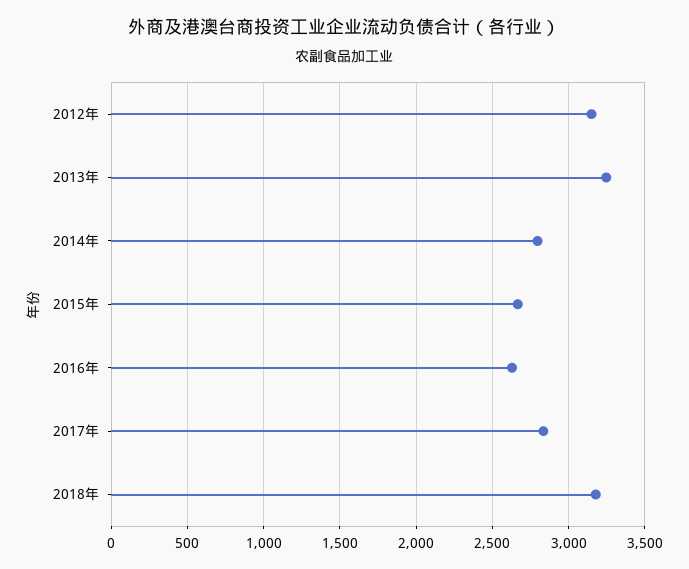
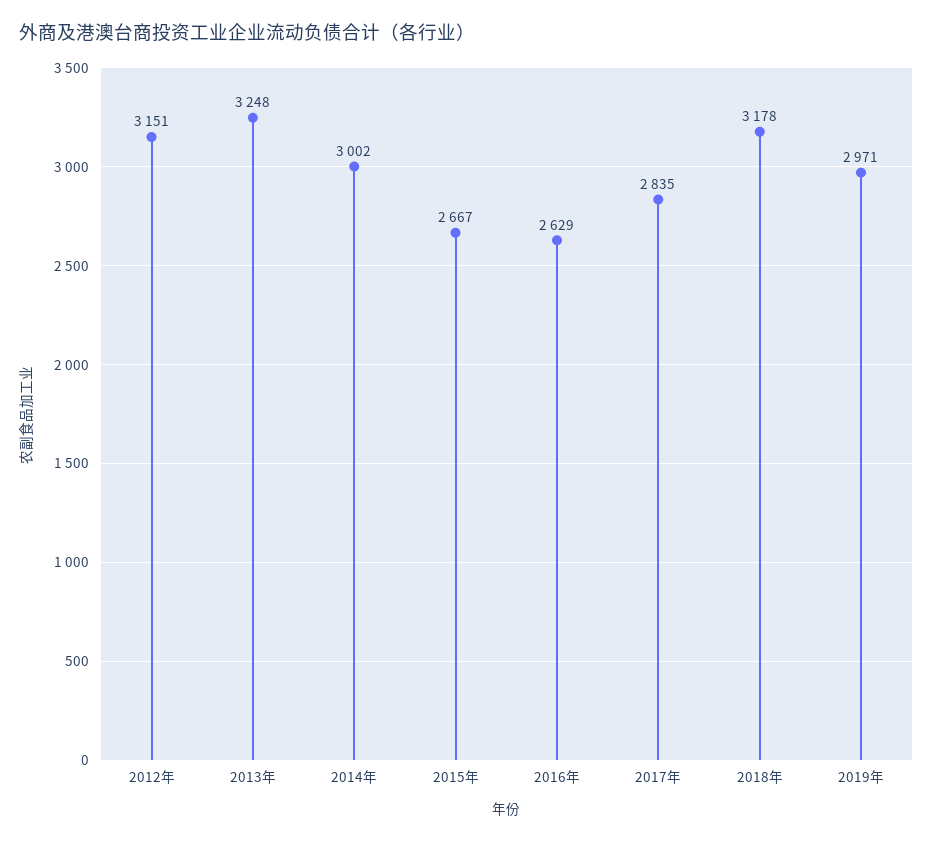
2014年: 2800 -> 3002
2019年: none -> 2971

